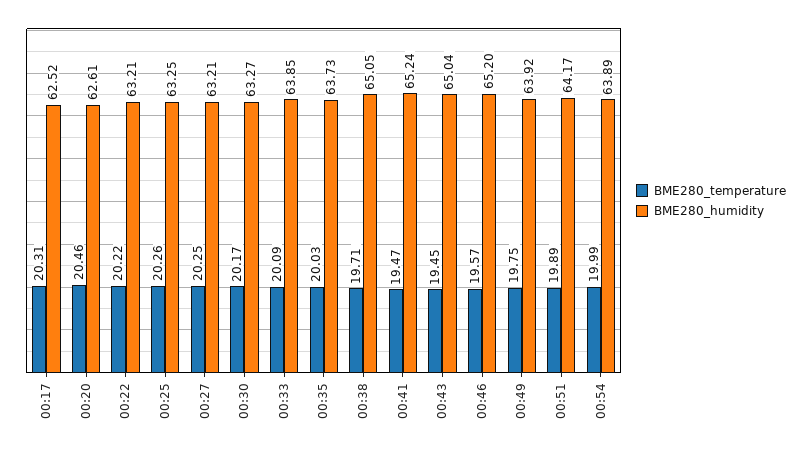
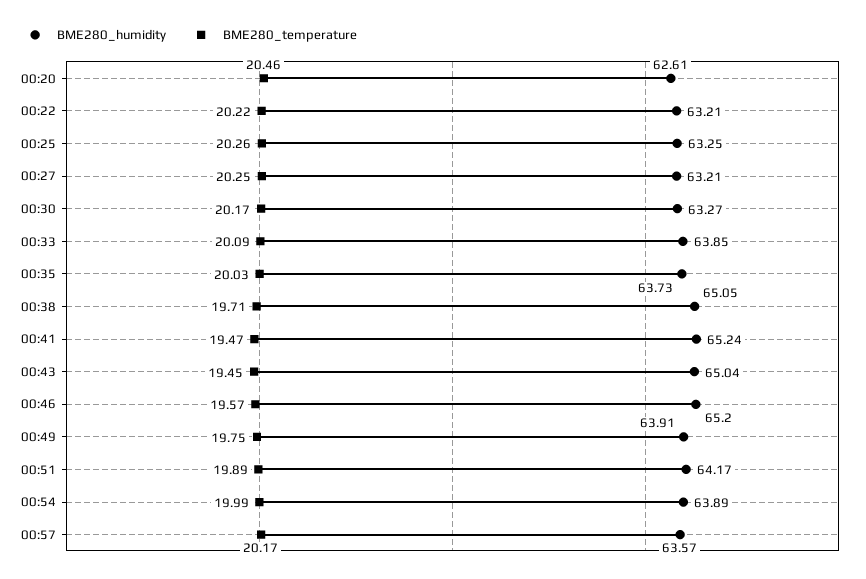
BME280_temperature, 00:17: 20.31 -> none
BME280_humidity, 00:17: 62.52 -> none
BME280_humidity, 00:49: 63.92 -> 63.91
BME280_humidity, 00:57: none -> 63.57
BME280_temperature, 00:57: none -> 20.17

